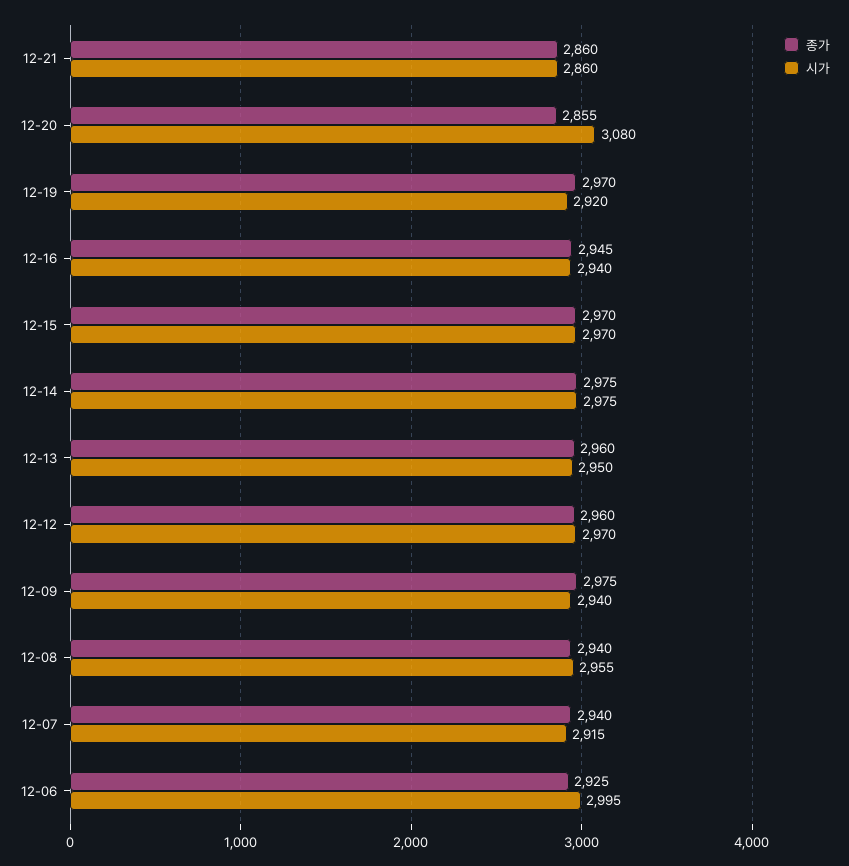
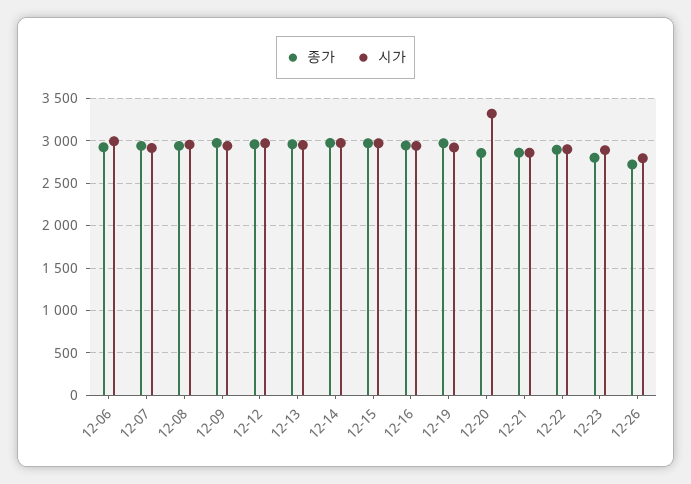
시가, 12-20: 3080 -> 3300
종가, 12-22: none -> 2900
시가, 12-22: none -> 2900
종가, 12-23: none -> 2800
시가, 12-23: none -> 2900
종가, 12-26: none -> 2700
시가, 12-26: none -> 2800

